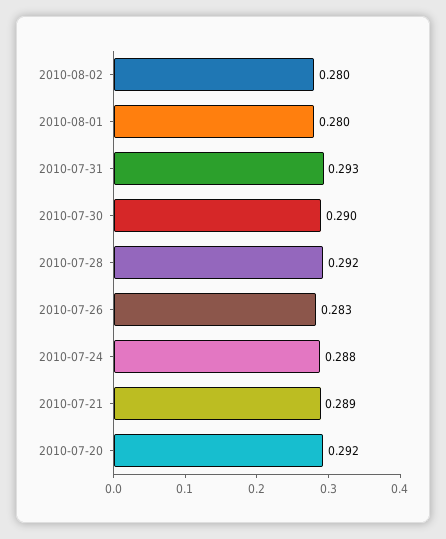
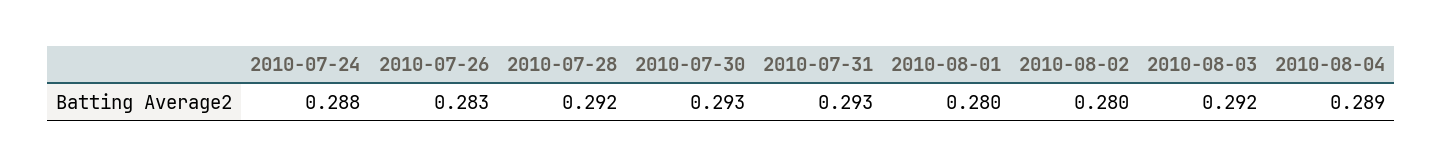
2010-07-30: 0.29 -> 0.293
2010-07-21: 0.289 -> none
2010-07-20: 0.292 -> none
2010-08-03: none -> 0.292
2010-08-04: none -> 0.289

